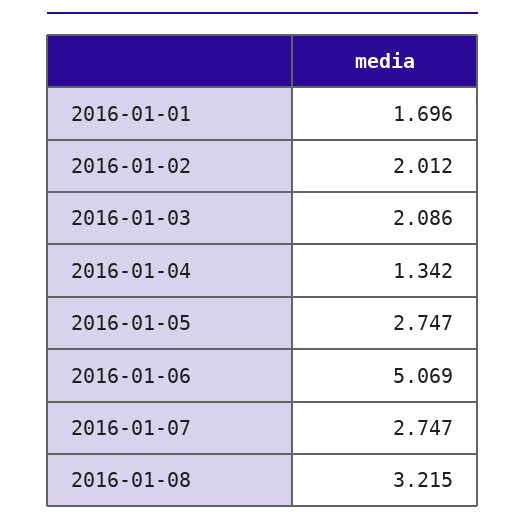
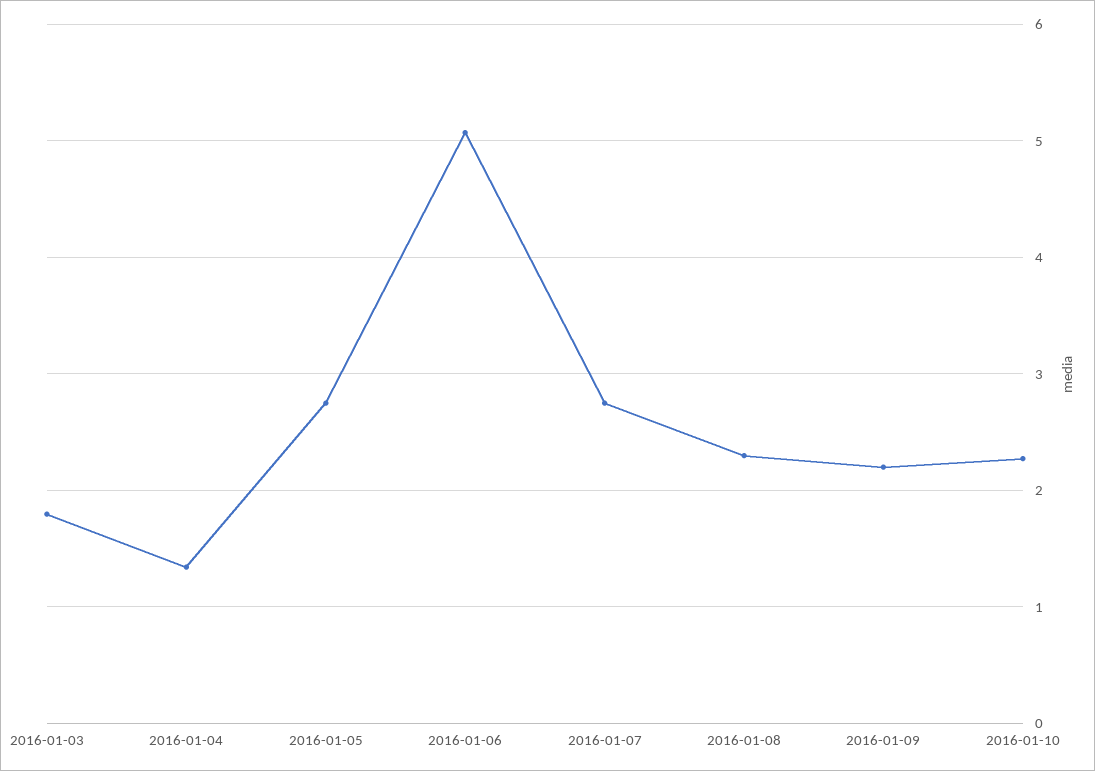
2016-01-01: 1.696 -> none
2016-01-02: 2.012 -> none
2016-01-03: 2.086 -> 1.8
2016-01-08: 3.215 -> 2.3
2016-01-09: none -> 2.2
2016-01-10: none -> 2.3

